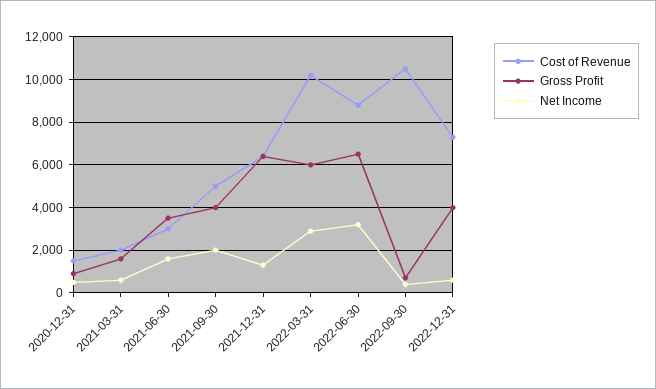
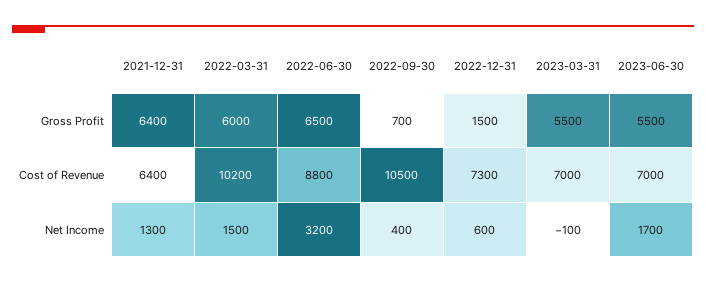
Cost of Revenue, 2020-12-31: 1500 -> none
Gross Profit, 2020-12-31: 1000 -> none
Net Income, 2020-12-31: 500 -> none
Cost of Revenue, 2021-03-31: 2000 -> none
Gross Profit, 2021-03-31: 1500 -> none
Net Income, 2021-03-31: 500 -> none
Cost of Revenue, 2021-06-30: 3000 -> none
Gross Profit, 2021-06-30: 3500 -> none
Net Income, 2021-06-30: 1500 -> none
Cost of Revenue, 2021-09-30: 5000 -> none
Gross Profit, 2021-09-30: 4000 -> none
Net Income, 2021-09-30: 2000 -> none
Net Income, 2022-03-31: 3000 -> 1500
Gross Profit, 2022-12-31: 4000 -> 1500
Gross Profit, 2023-03-31: none -> 5500
Gross Profit, 2023-06-30: none -> 5500
Cost of Revenue, 2023-03-31: none -> 7000
Cost of Revenue, 2023-06-30: none -> 7000
Net Income, 2023-03-31: none -> -100
Net Income, 2023-06-30: none -> 1700

